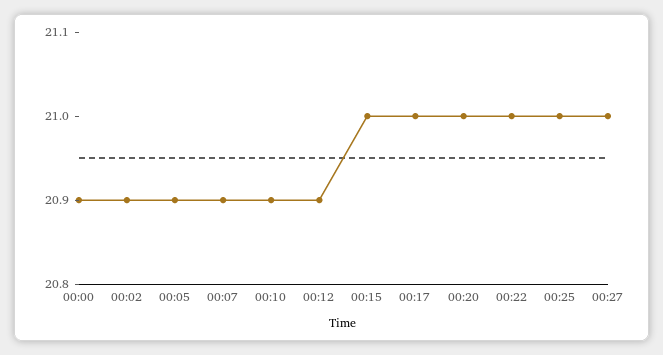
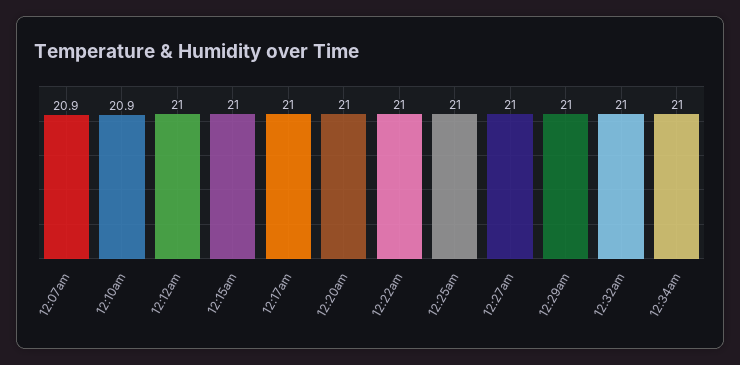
00:00: 20.9 -> none
00:02: 20.9 -> none
00:05: 20.9 -> none
00:12: 20.9 -> 21
12:29am: none -> 21
12:32am: none -> 21
12:34am: none -> 21

